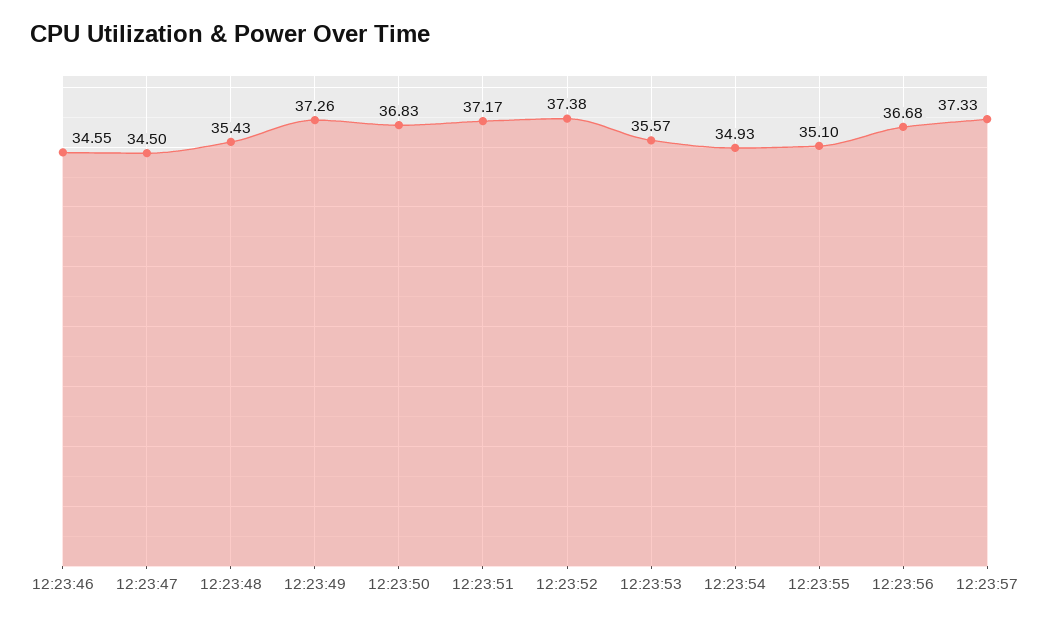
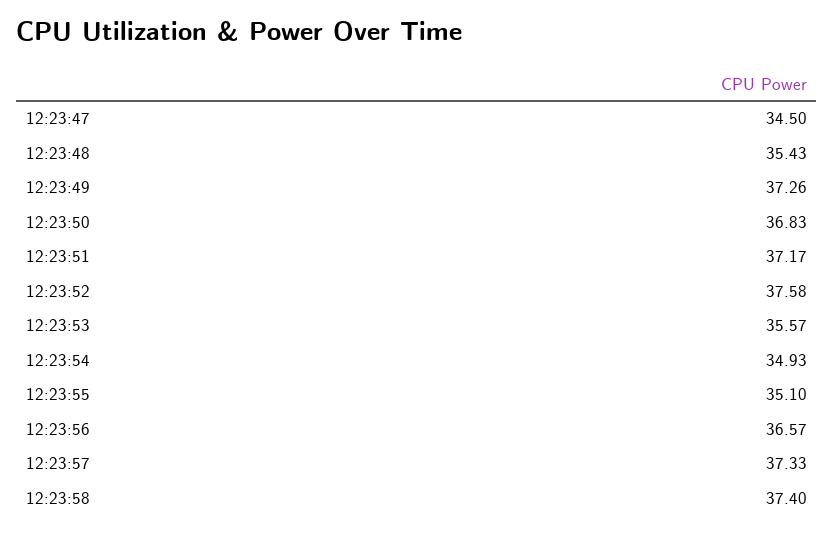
12:23:46: 34.55 -> none
12:23:52: 37.38 -> 37.58
12:23:56: 36.68 -> 36.57
12:23:58: none -> 37.4

